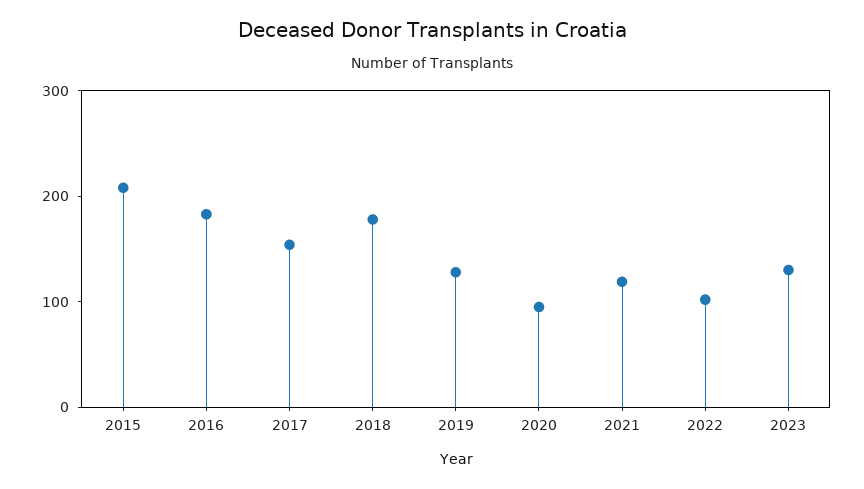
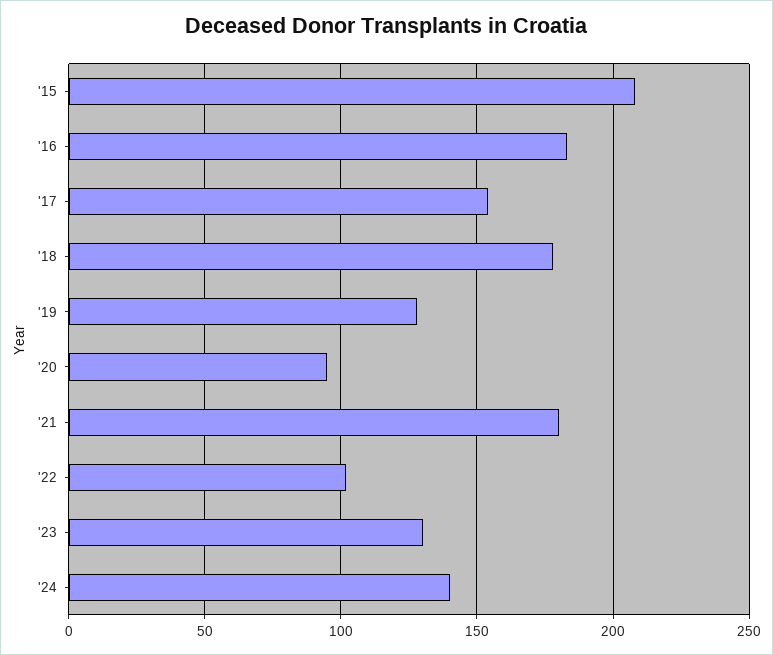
2021: 120 -> 180
'24: none -> 140

